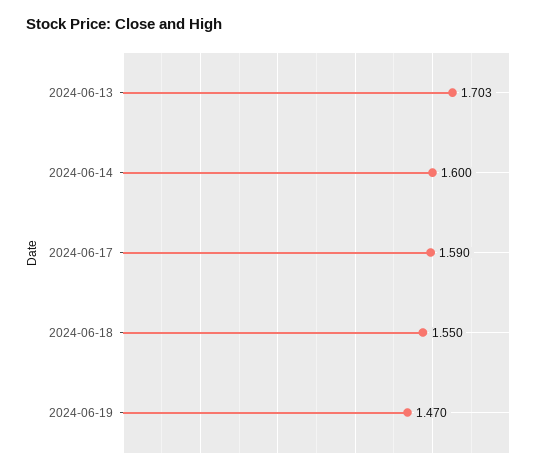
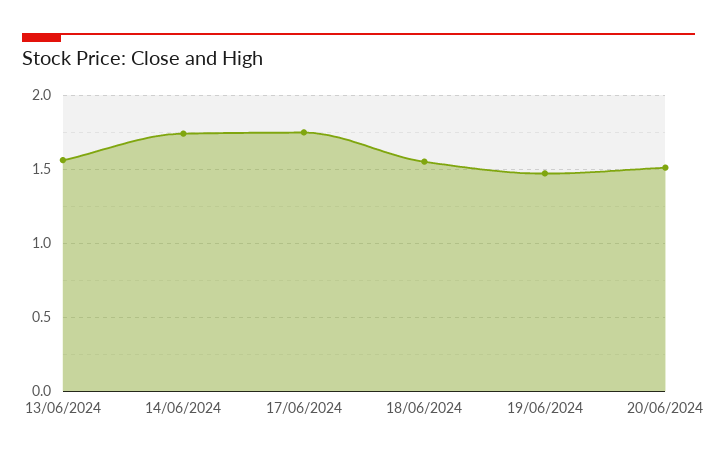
2024-06-13: 1.703 -> 1.55
2024-06-14: 1.6 -> 1.75
2024-06-17: 1.59 -> 1.75
20/06/2024: none -> 1.5

